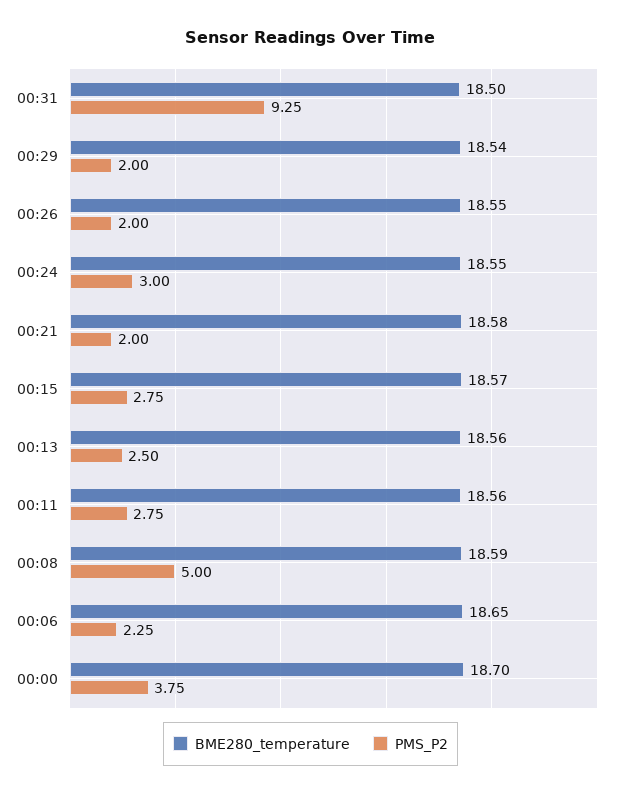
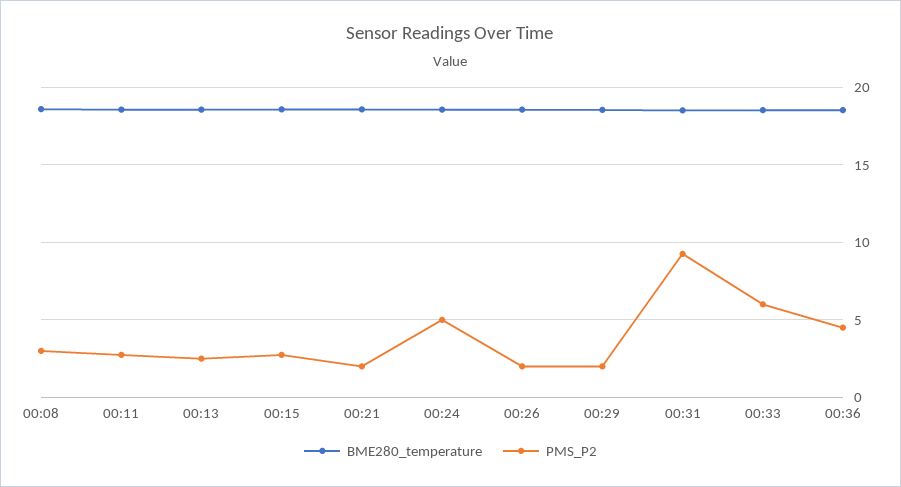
PMS_P2, 00:24: 3 -> 5
PMS_P2, 00:08: 5 -> 3
BME280_temperature, 00:06: 18.65 -> none
PMS_P2, 00:06: 2.25 -> none
BME280_temperature, 00:00: 18.7 -> none
PMS_P2, 00:00: 3.75 -> none
BME280_temperature, 00:33: none -> 18.5
PMS_P2, 00:33: none -> 6
BME280_temperature, 00:36: none -> 18.5
PMS_P2, 00:36: none -> 4.5

